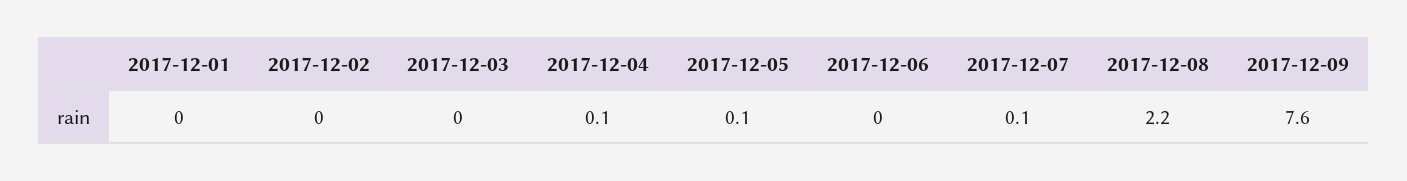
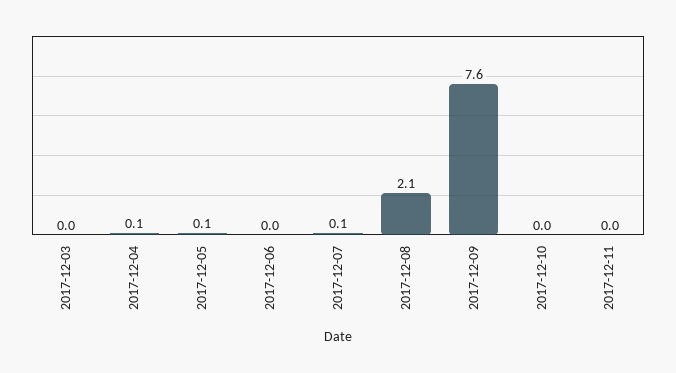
2017-12-01: 0 -> none
2017-12-02: 0 -> none
2017-12-08: 2.2 -> 2.1
2017-12-10: none -> 0
2017-12-11: none -> 0

